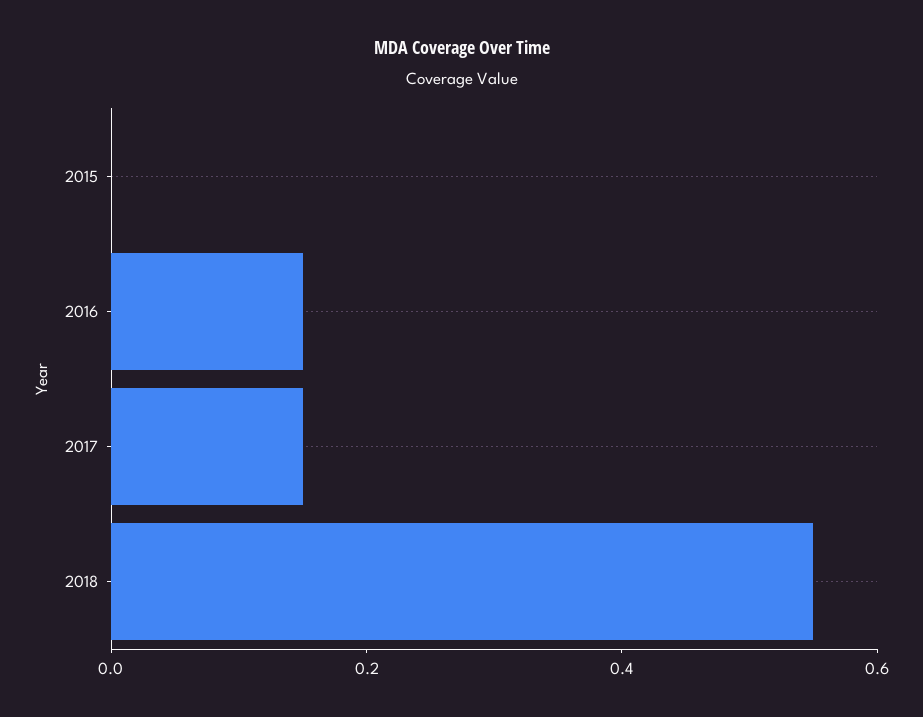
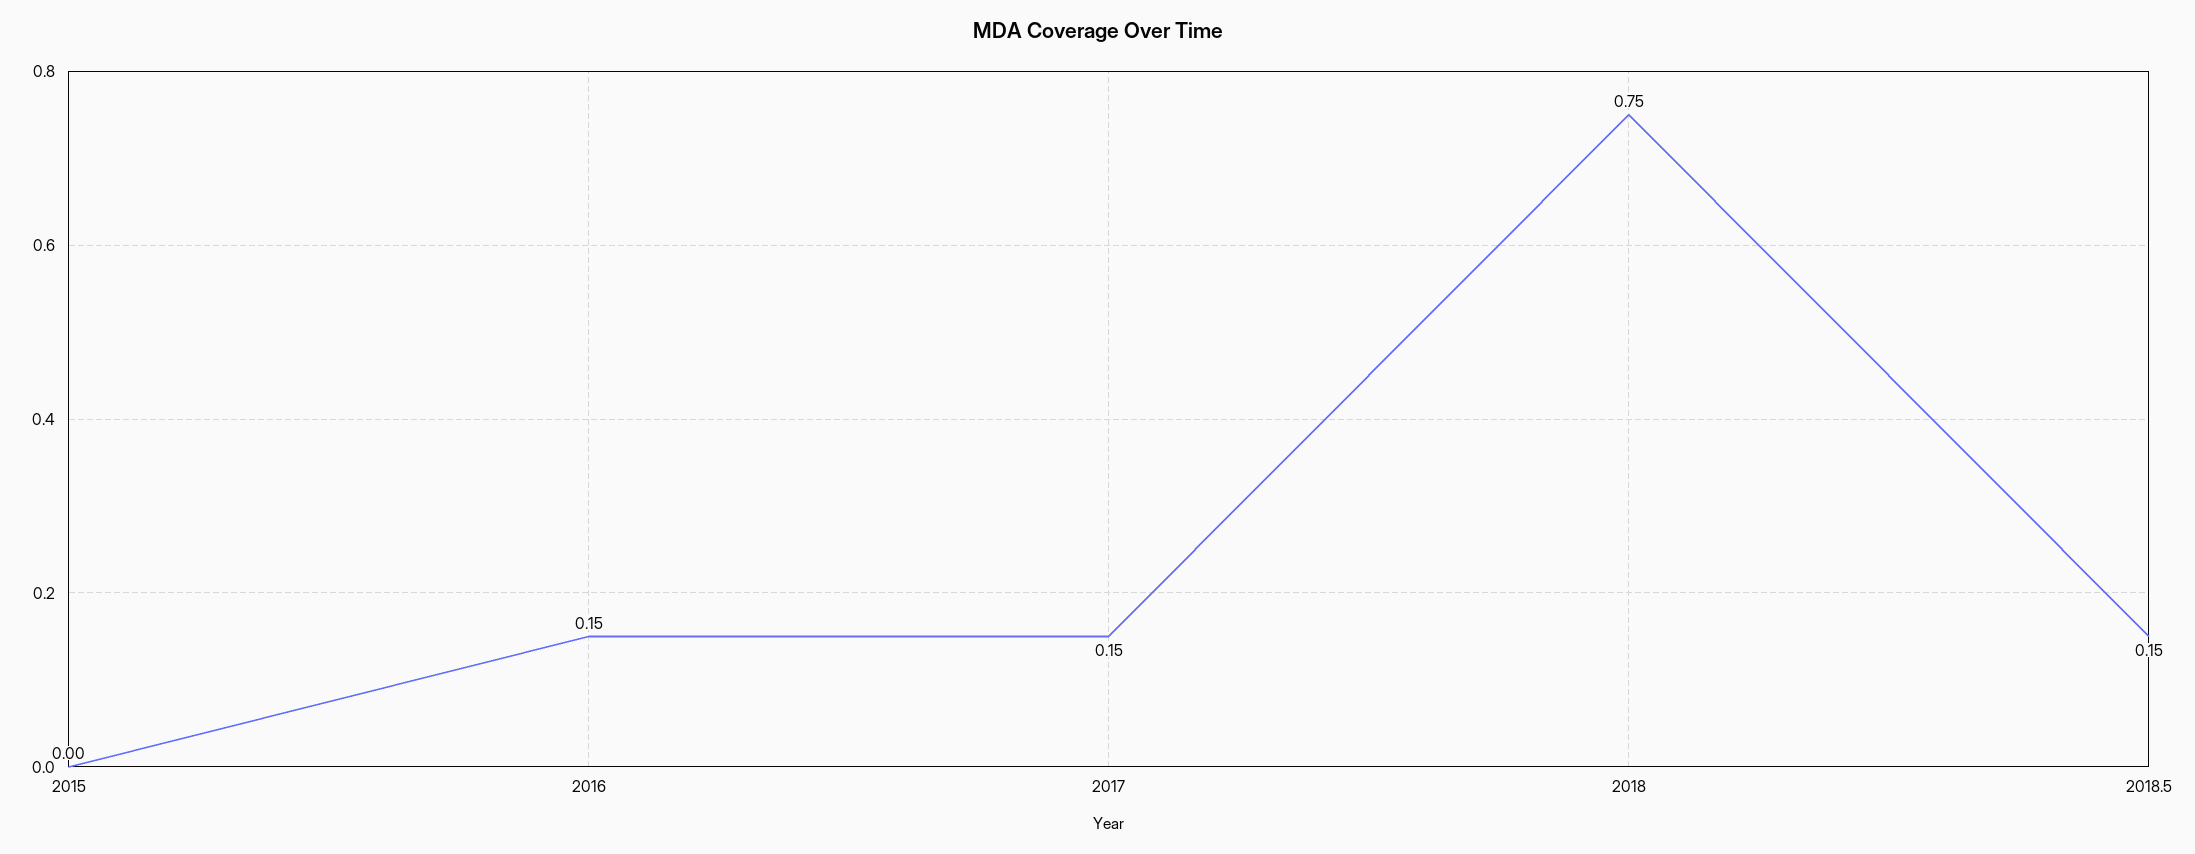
2018: 0.55 -> 0.75
2018.5: none -> 0.15

